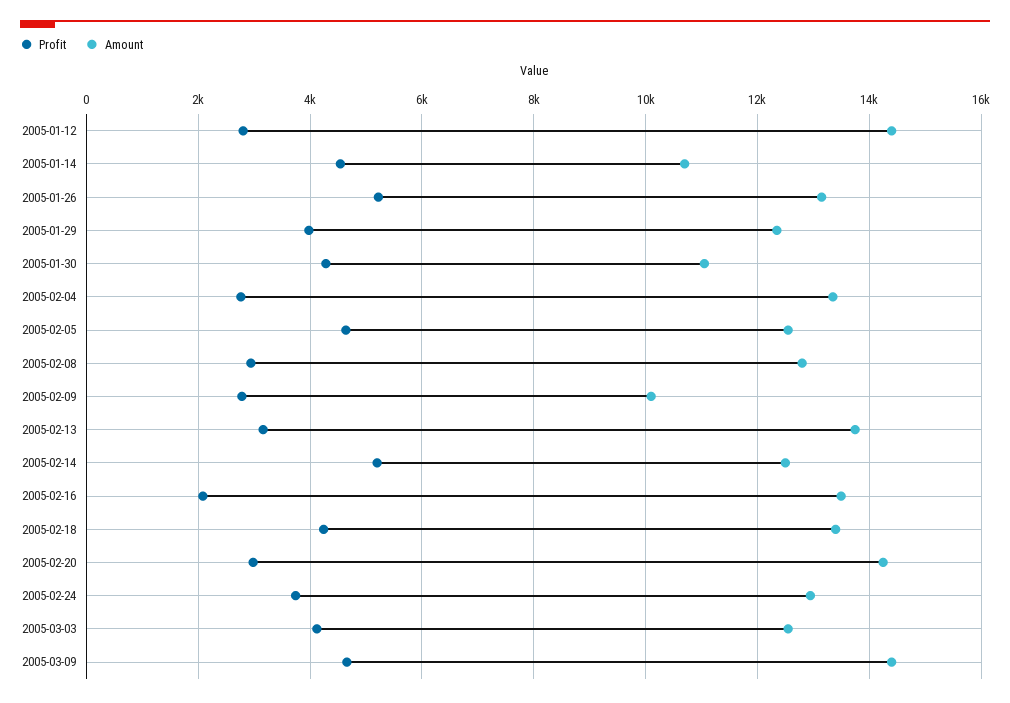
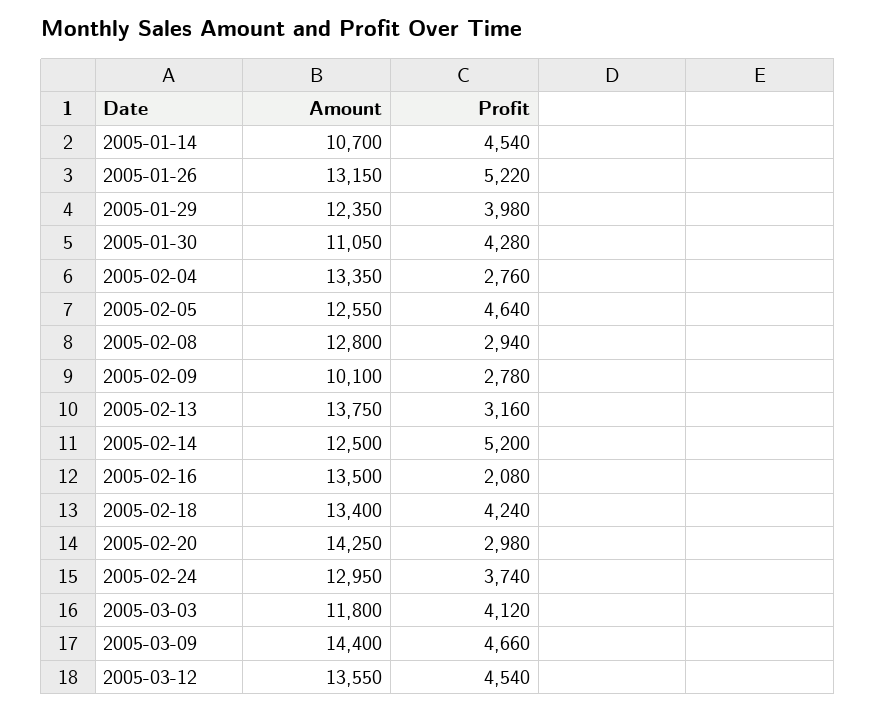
Profit, 2005-01-12: 2800 -> none
Amount, 2005-01-12: 14400 -> none
Amount, 2005-03-03: 12600 -> 11800
Amount, 2005-03-12: none -> 13550
Profit, 2005-03-12: none -> 4540

